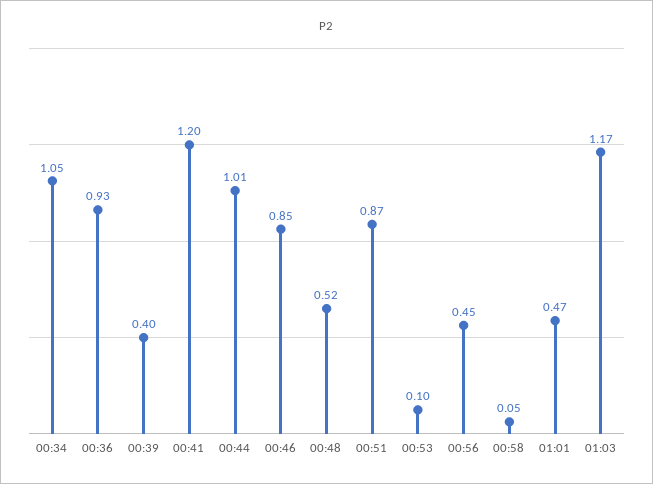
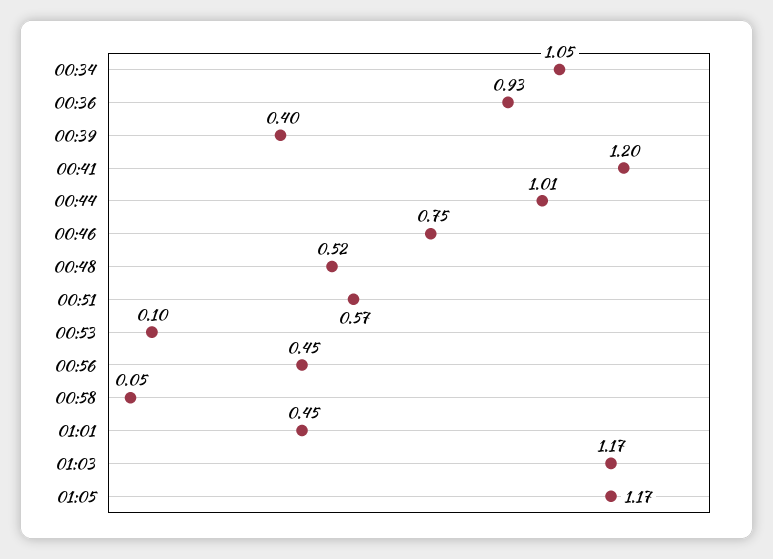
00:46: 0.85 -> 0.75
00:51: 0.87 -> 0.57
01:01: 0.47 -> 0.45
01:05: none -> 1.17

